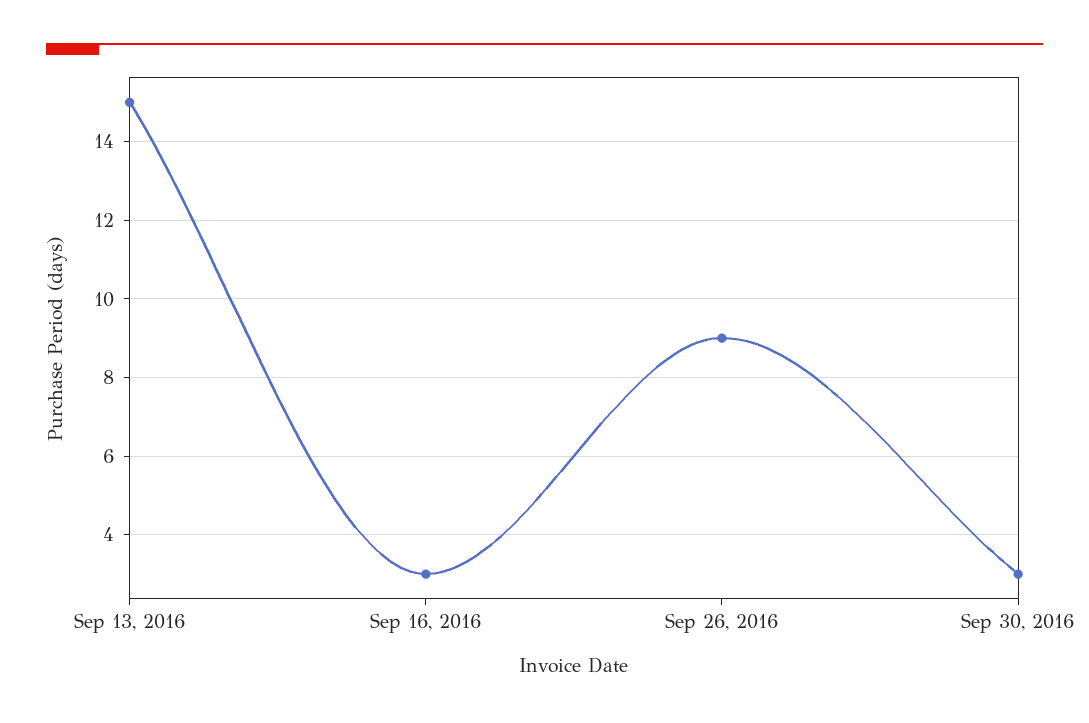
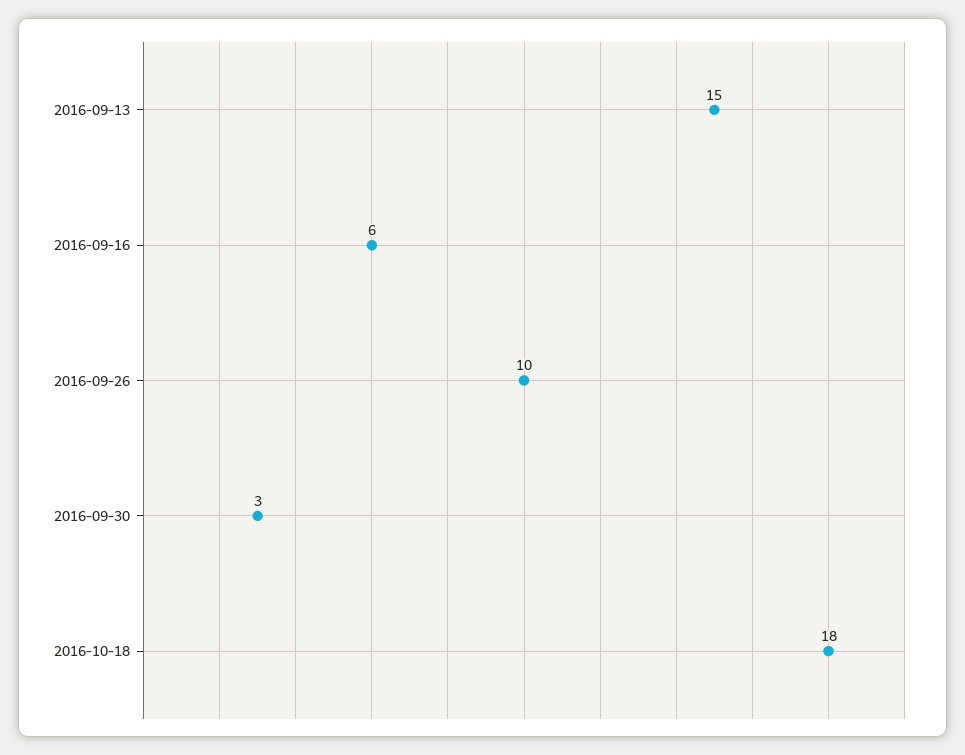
Sep 16, 2016: 3 -> 6
Sep 26, 2016: 9 -> 10
2016-10-18: none -> 18

